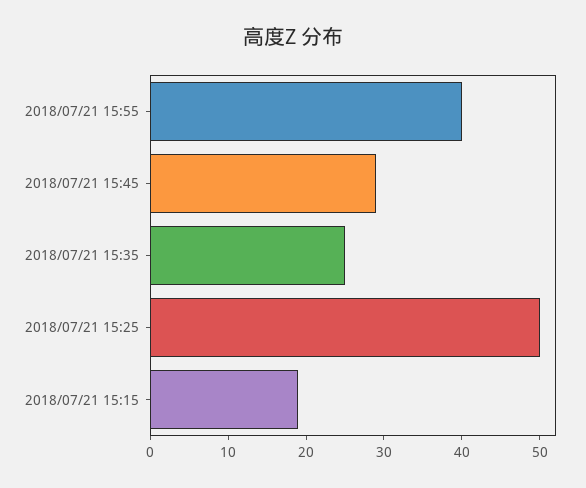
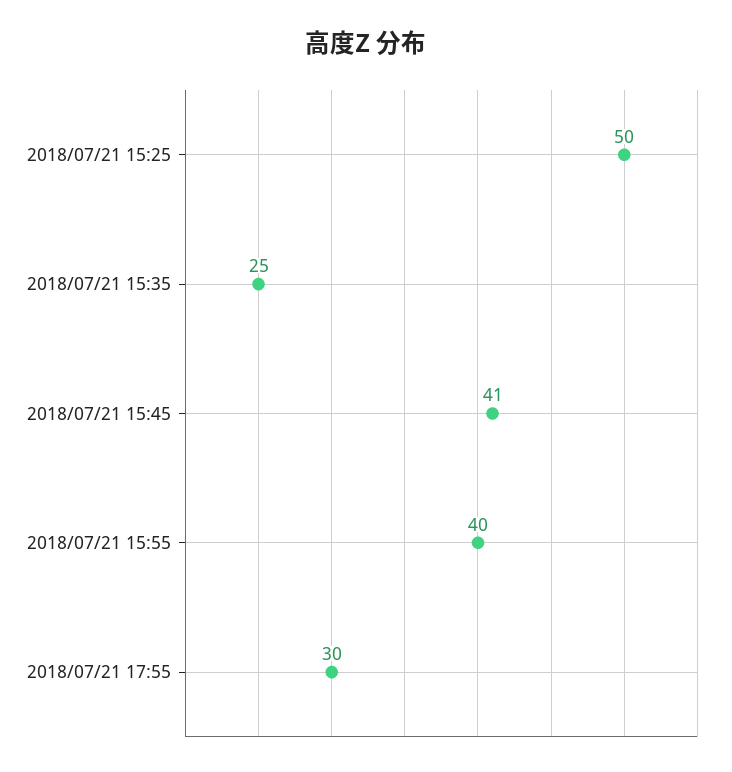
2018/07/21 15:45: 30 -> 41
2018/07/21 15:15: 20 -> none
2018/07/21 17:55: none -> 30

